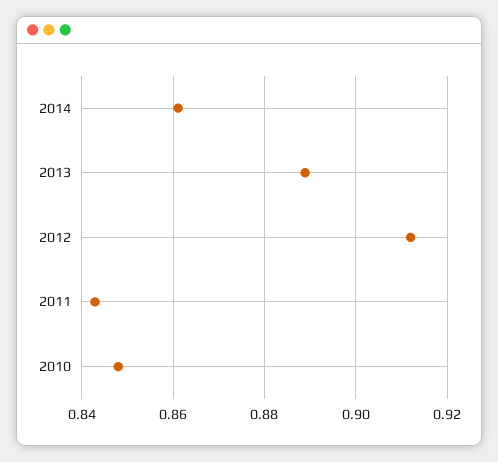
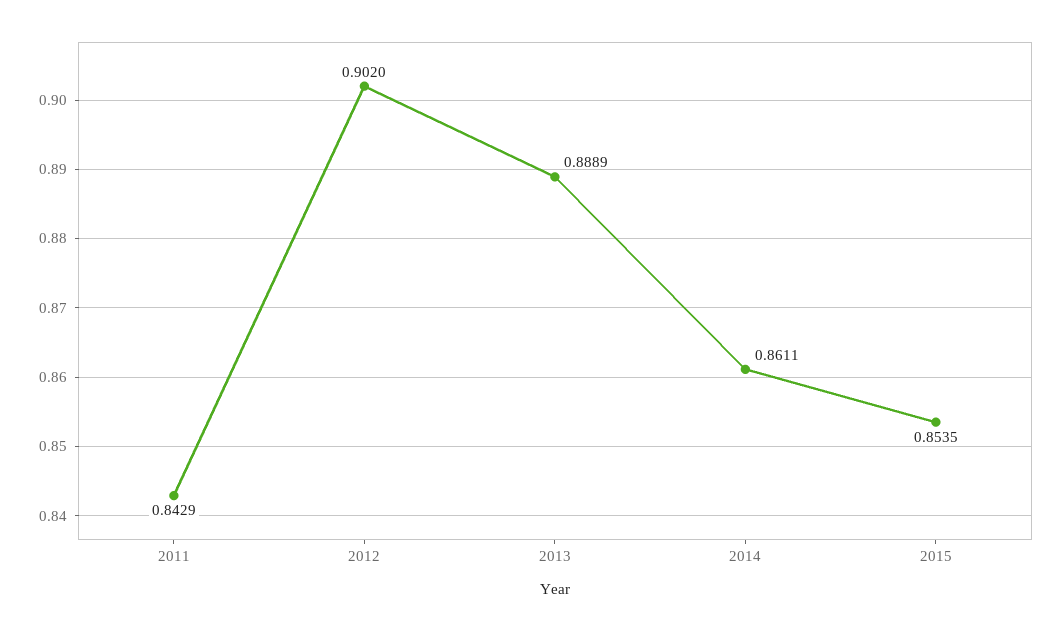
2012: 0.912 -> 0.902
2010: 0.848 -> none
2015: none -> 0.8535

